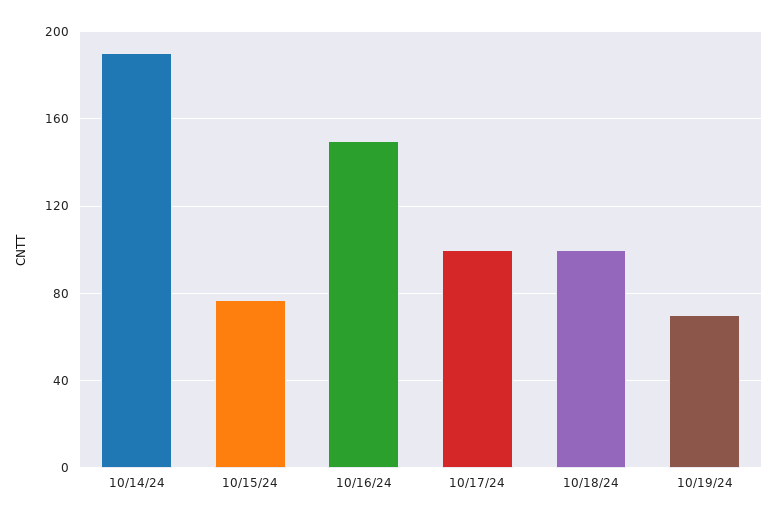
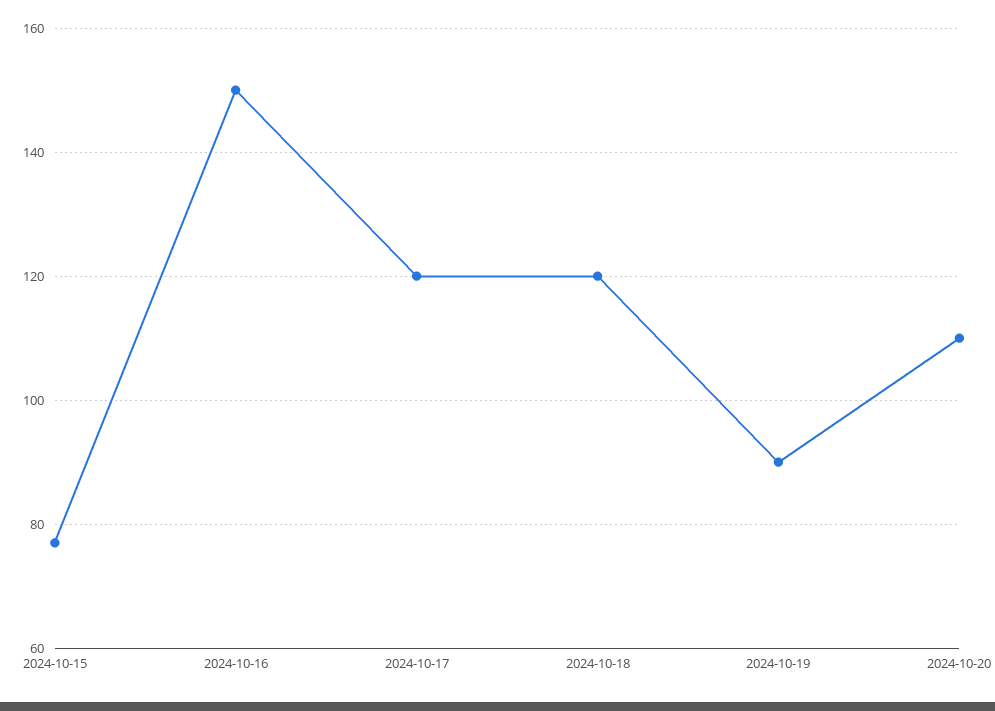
10/14/24: 190 -> none
10/17/24: 100 -> 120
10/18/24: 100 -> 120
10/19/24: 70 -> 90
2024-10-20: none -> 110

